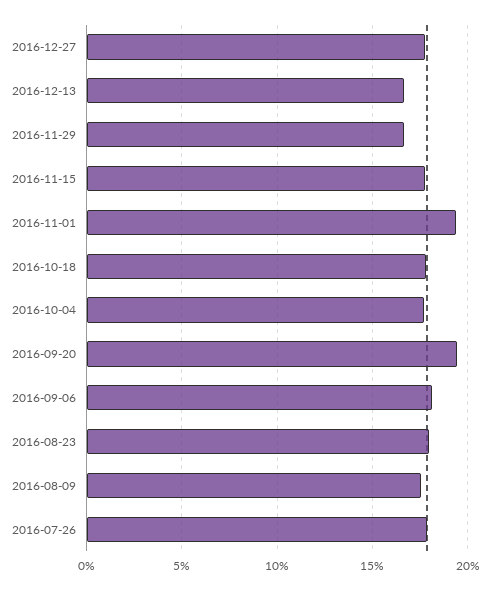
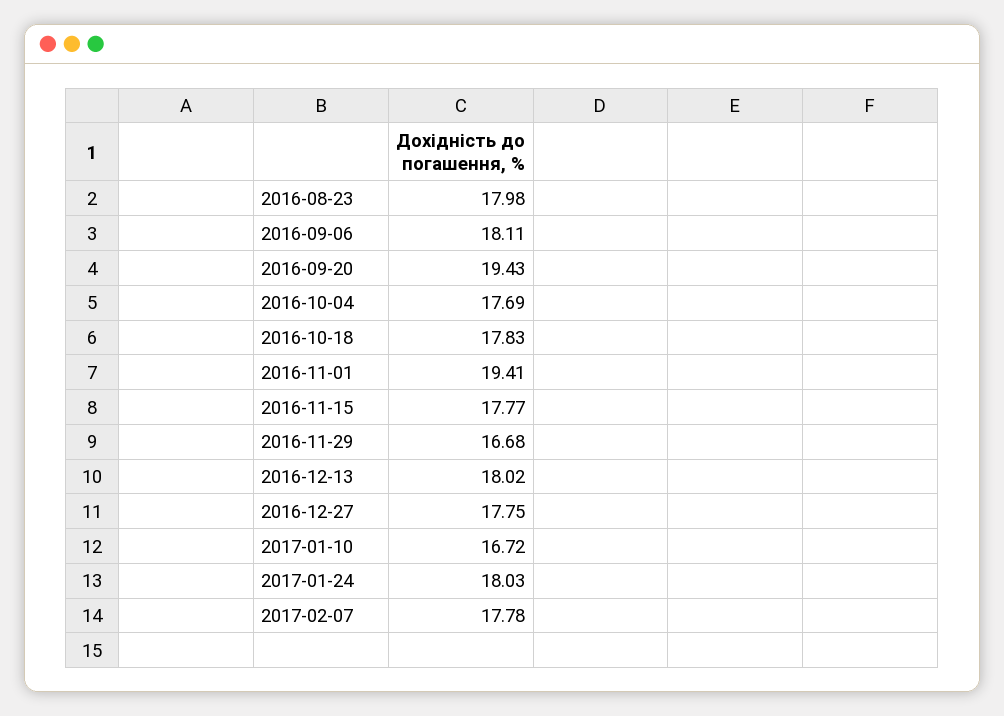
2016-12-13: 16.5 -> 18.02
2016-08-09: 17.5 -> none
2016-07-26: 18 -> none
2017-01-10: none -> 16.72
2017-01-24: none -> 18.03
2017-02-07: none -> 17.78

